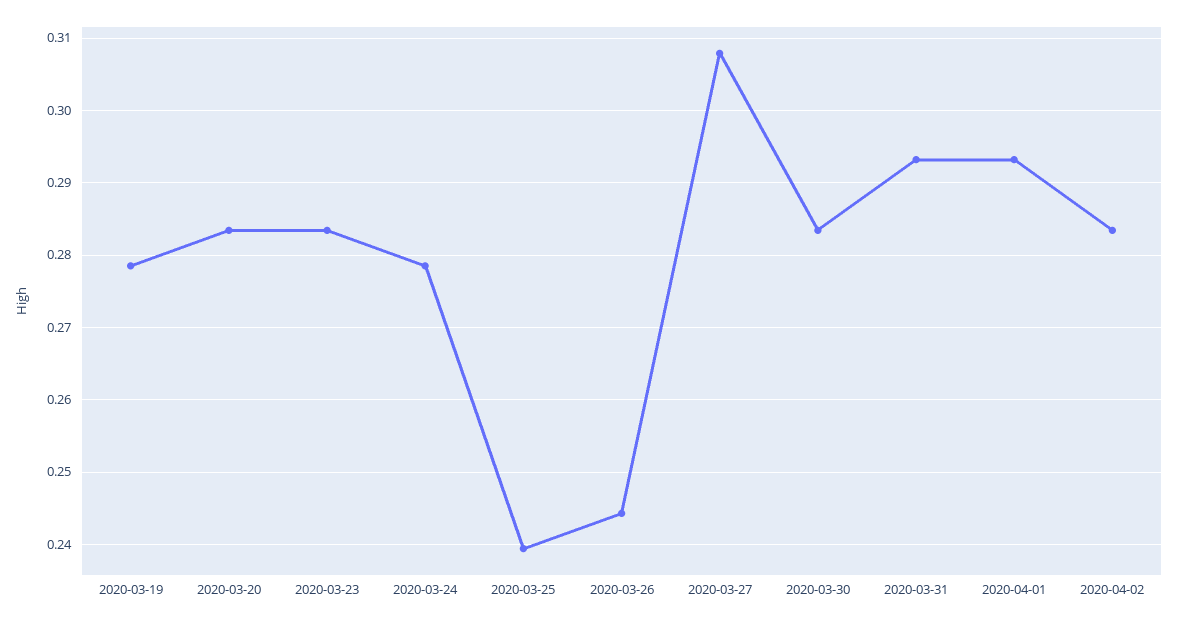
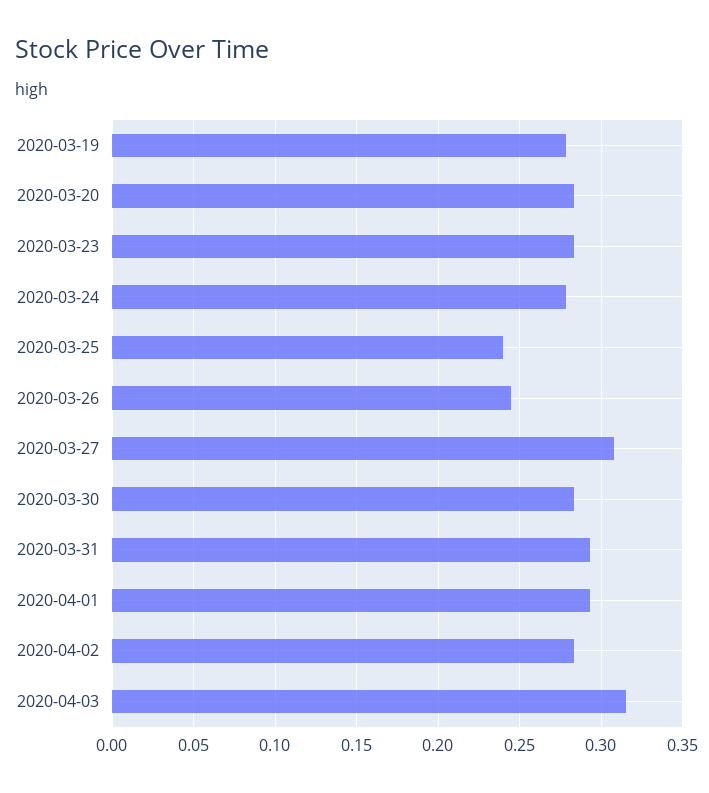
2020-04-03: none -> 0.315

